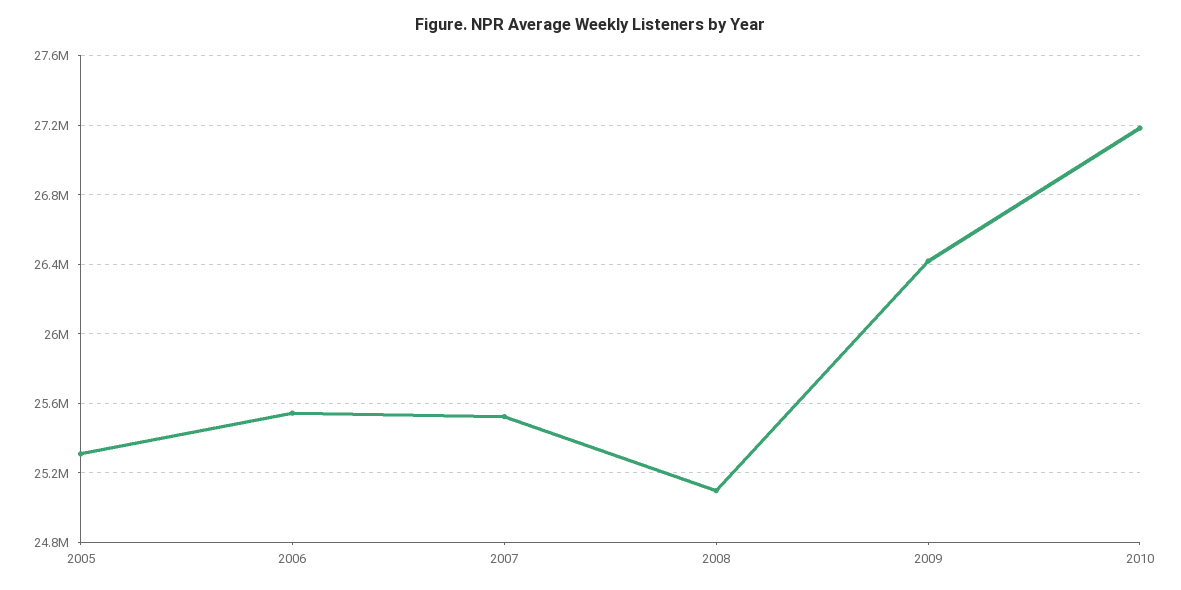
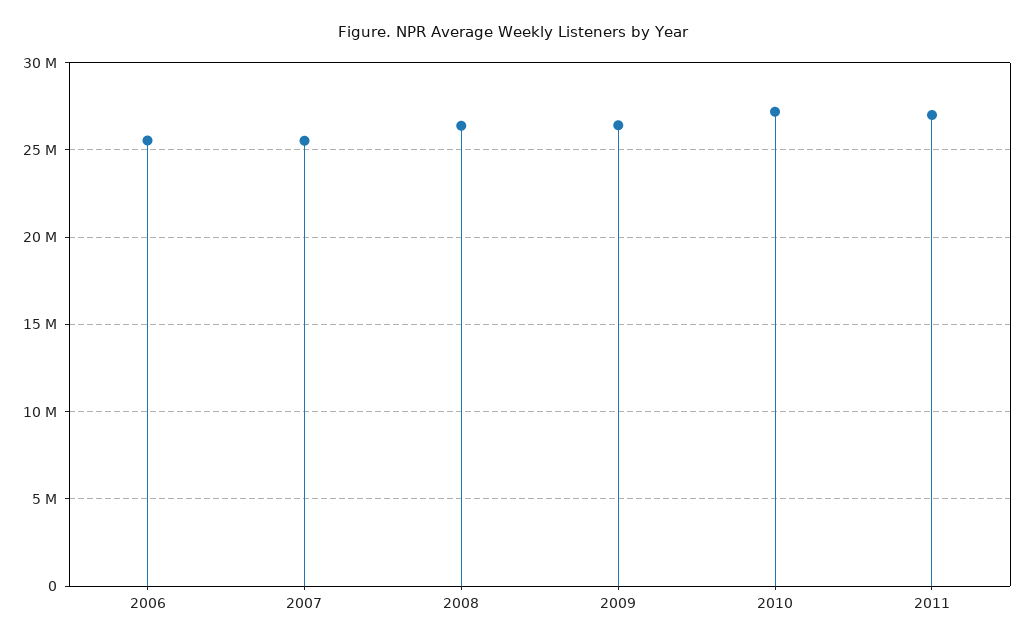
2005: 25300000 -> none
2008: 25100000 -> 26500000
2011: none -> 27000000

